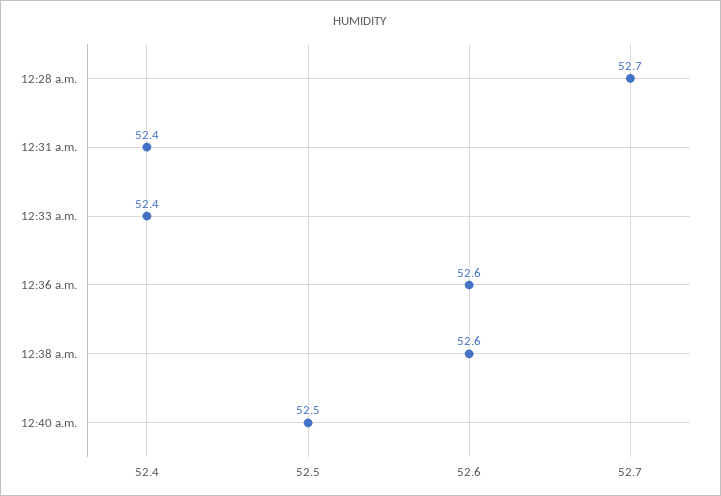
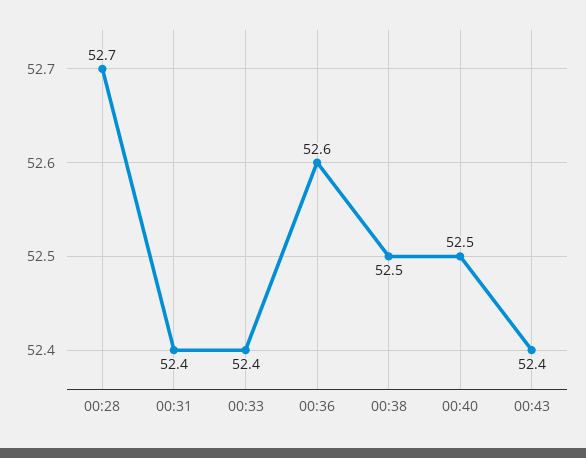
12:38 a.m.: 52.6 -> 52.5
00:43: none -> 52.4

